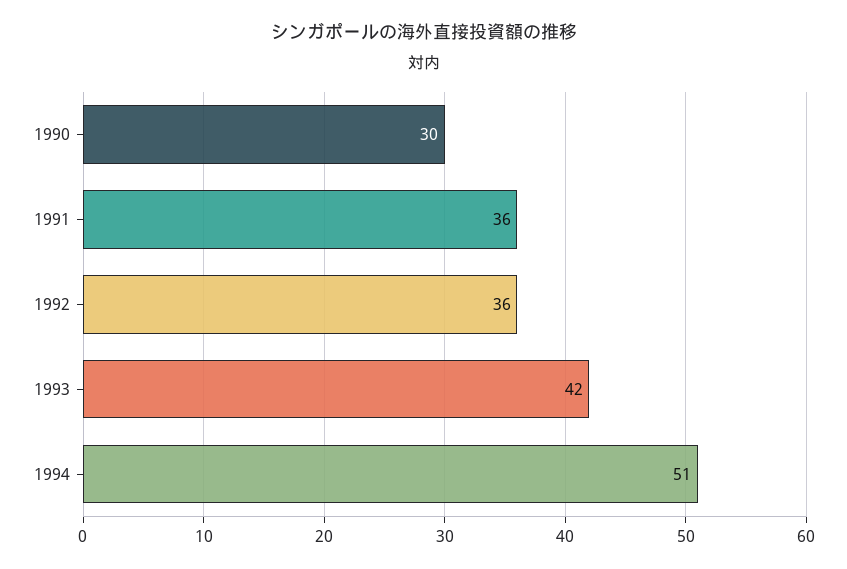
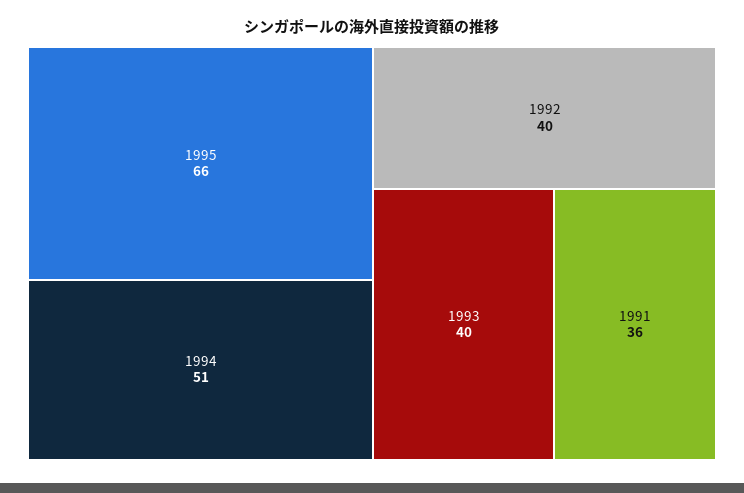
1990: 30 -> none
1992: 36 -> 40
1993: 42 -> 40
1995: none -> 66

